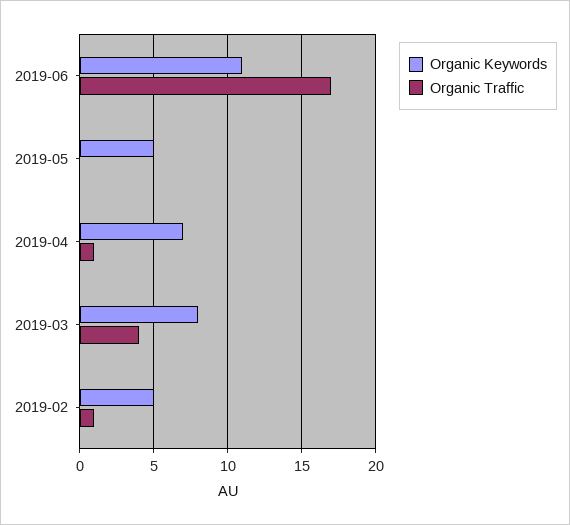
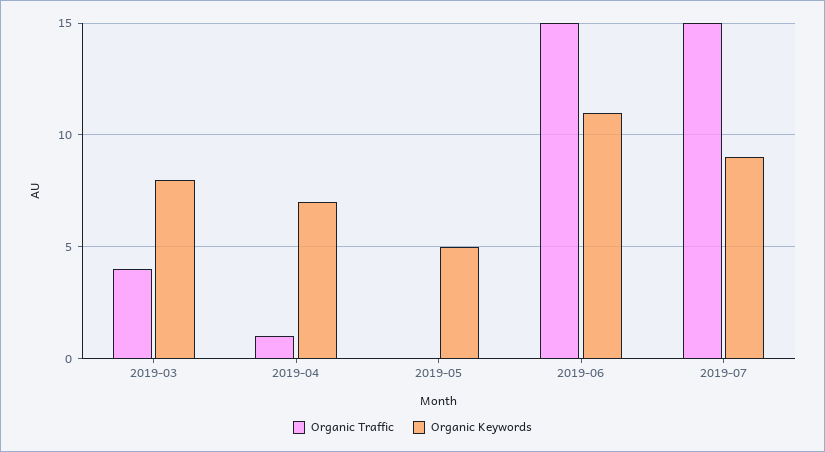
Organic Traffic, 2019-06: 17 -> 15
Organic Keywords, 2019-02: 5 -> none
Organic Traffic, 2019-02: 1 -> none
Organic Traffic, 2019-07: none -> 15
Organic Keywords, 2019-07: none -> 9

